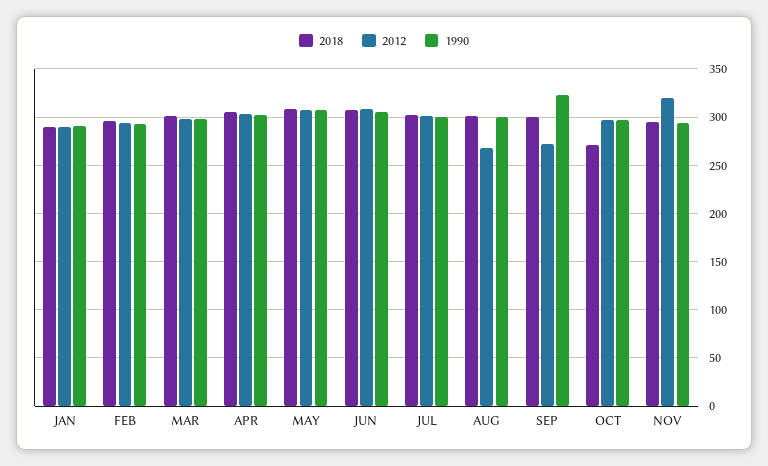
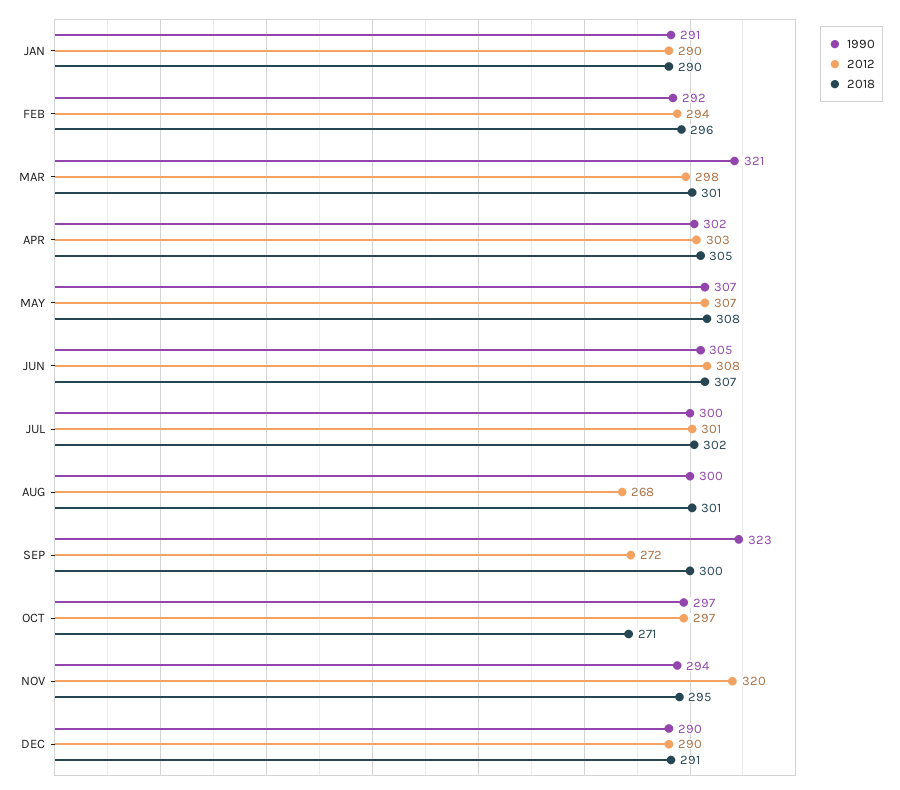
1990, MAR: 300 -> 321
1990, DEC: none -> 290
2012, DEC: none -> 290
2018, DEC: none -> 291

